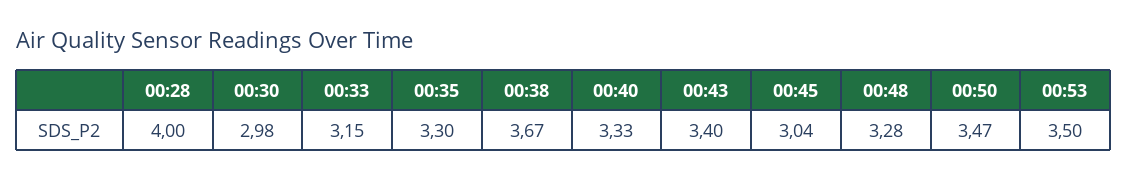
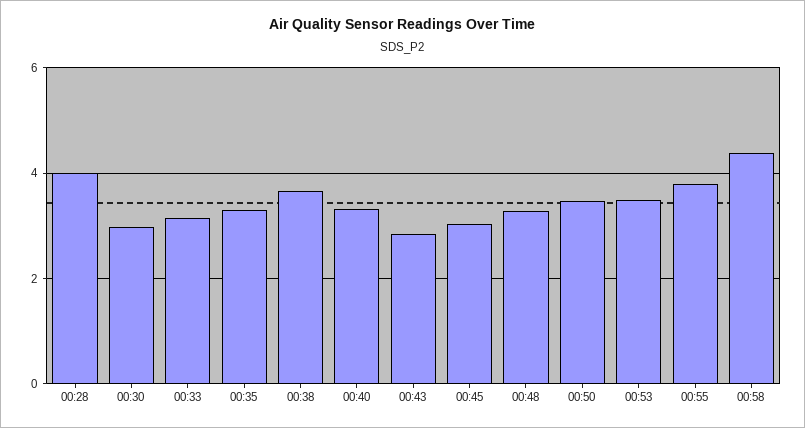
00:43: 3.4 -> 2.8
00:55: none -> 3.8
00:58: none -> 4.4

